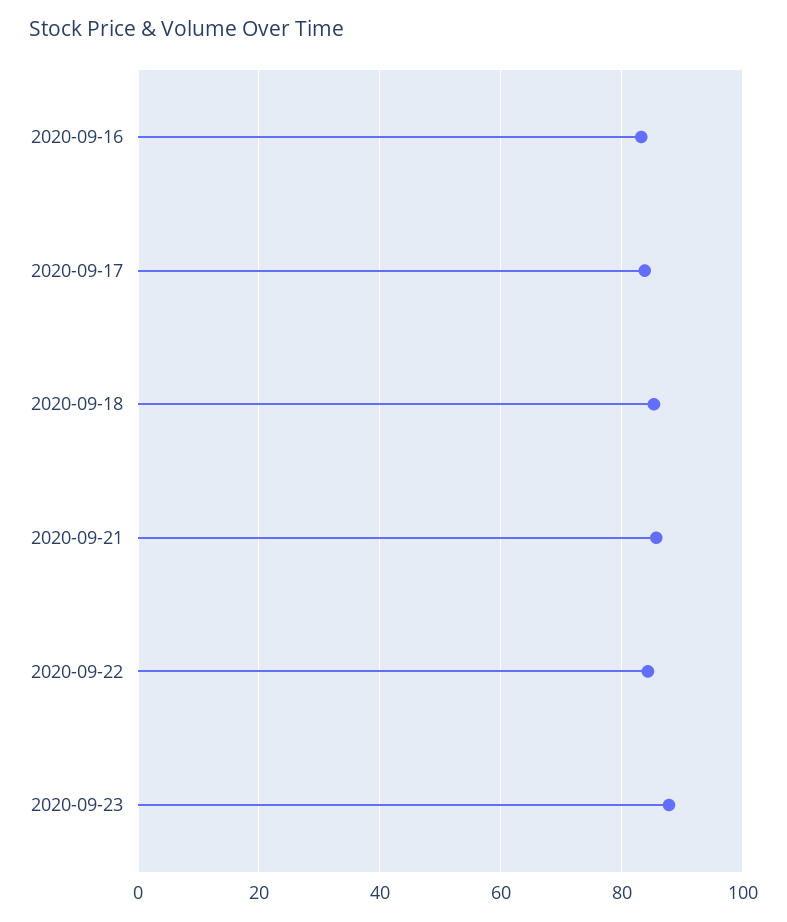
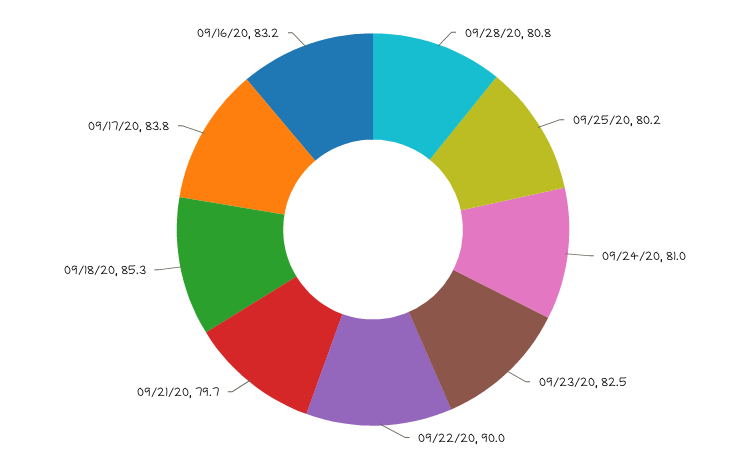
2020-09-21: 86 -> 79.7
2020-09-22: 84 -> 90
2020-09-23: 88 -> 82.5
09/28/20: none -> 80.8
09/25/20: none -> 80.2
09/24/20: none -> 81

